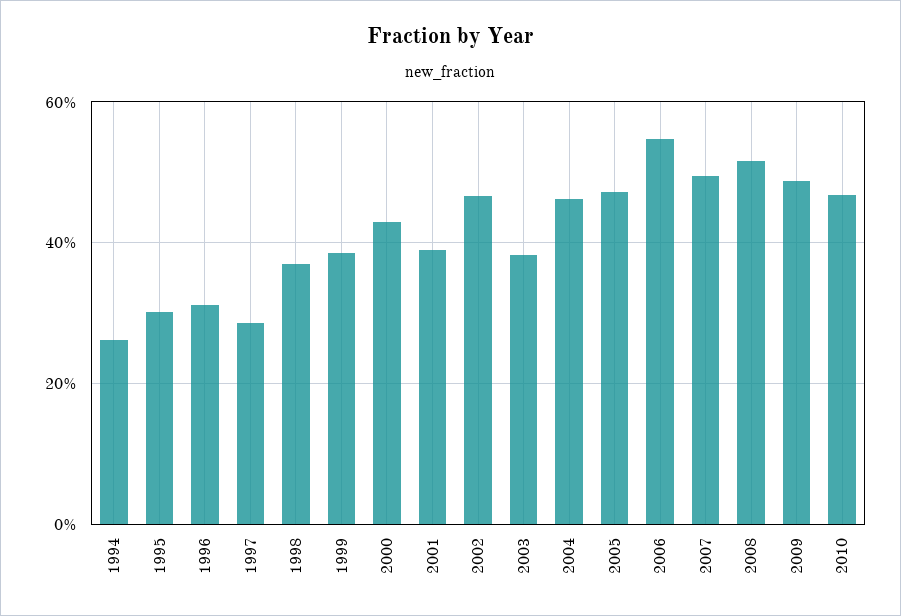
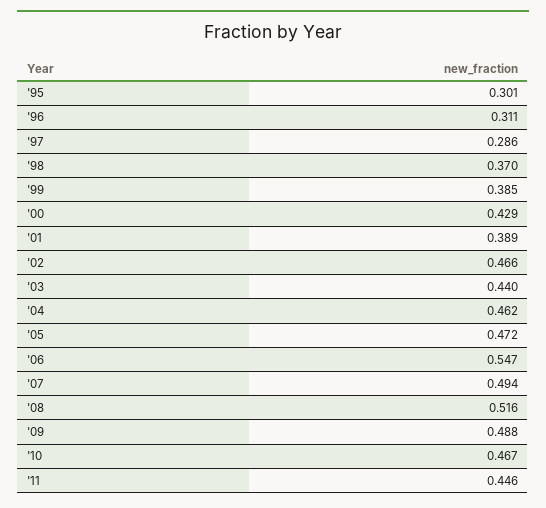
1994: 0.26 -> none
2003: 0.38 -> 0.44
'11: none -> 0.446

